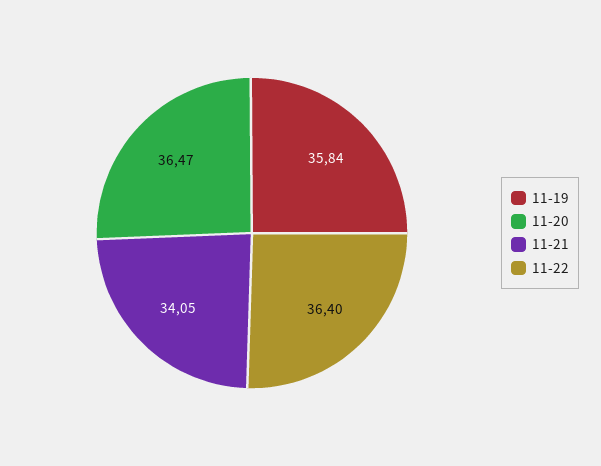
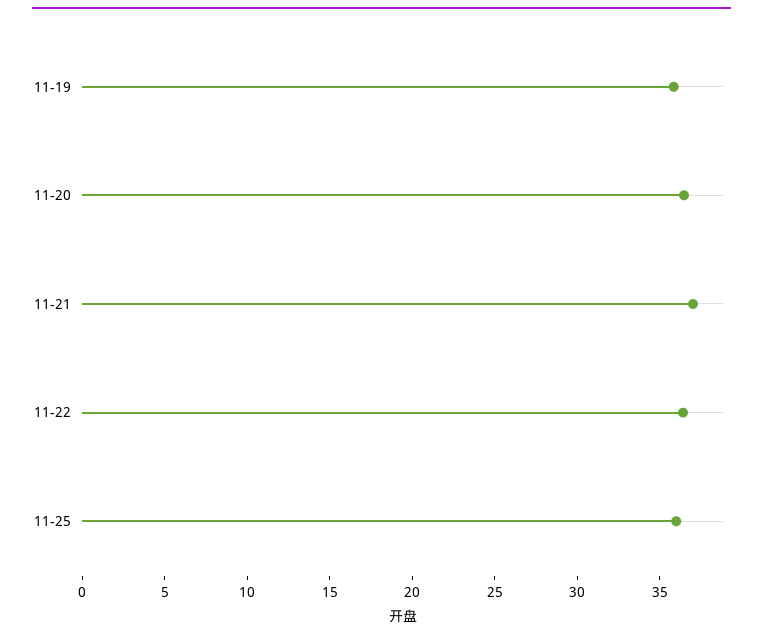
11-21: 34.05 -> 37
11-25: none -> 36

